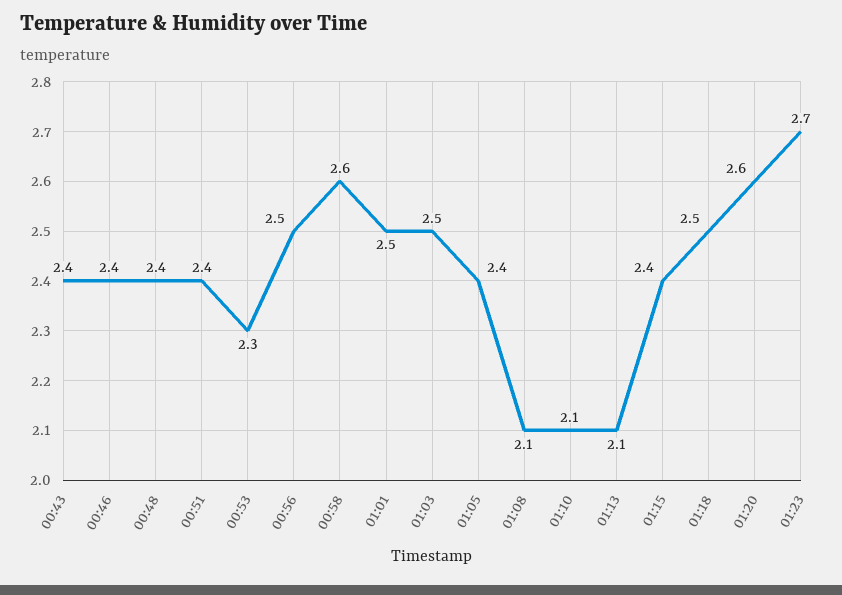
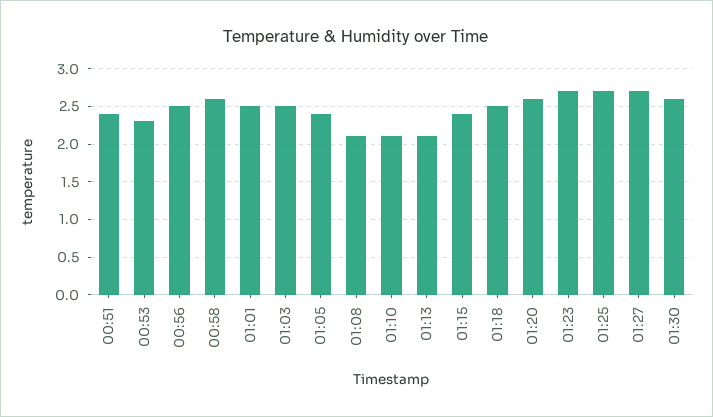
00:43: 2.4 -> none
00:46: 2.4 -> none
00:48: 2.4 -> none
01:25: none -> 2.7
01:27: none -> 2.7
01:30: none -> 2.6

